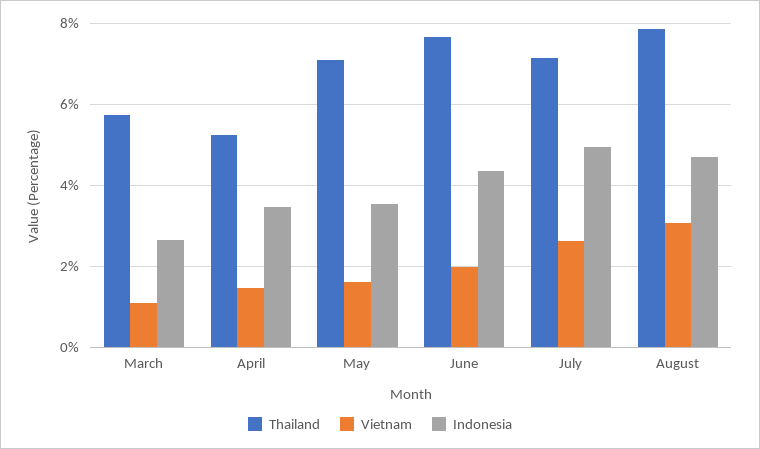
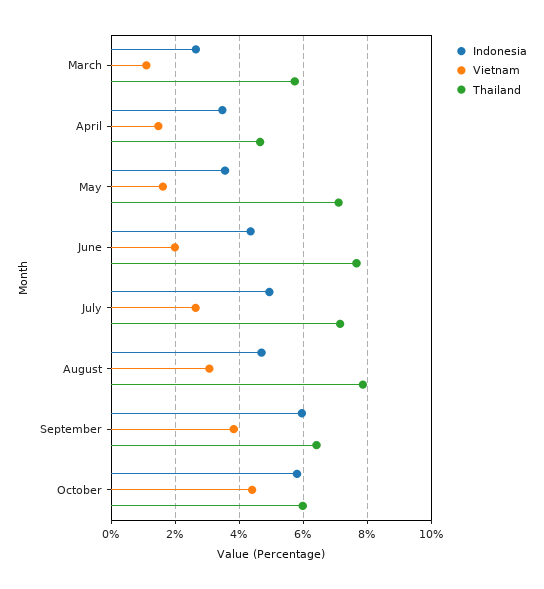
Thailand, April: 5.2 -> 4.6
Indonesia, September: none -> 6
Vietnam, September: none -> 3.8
Thailand, September: none -> 6.4
Indonesia, October: none -> 5.8
Vietnam, October: none -> 4.4
Thailand, October: none -> 6

